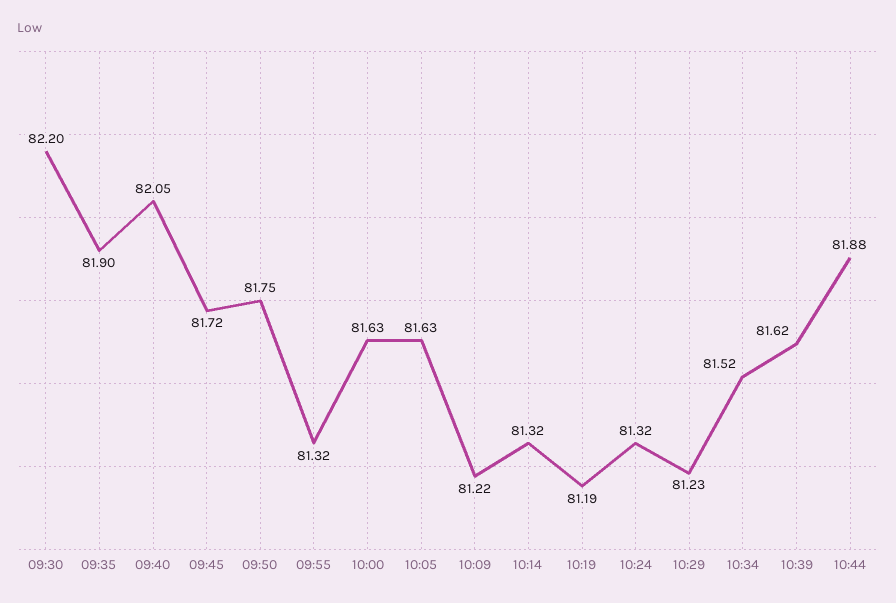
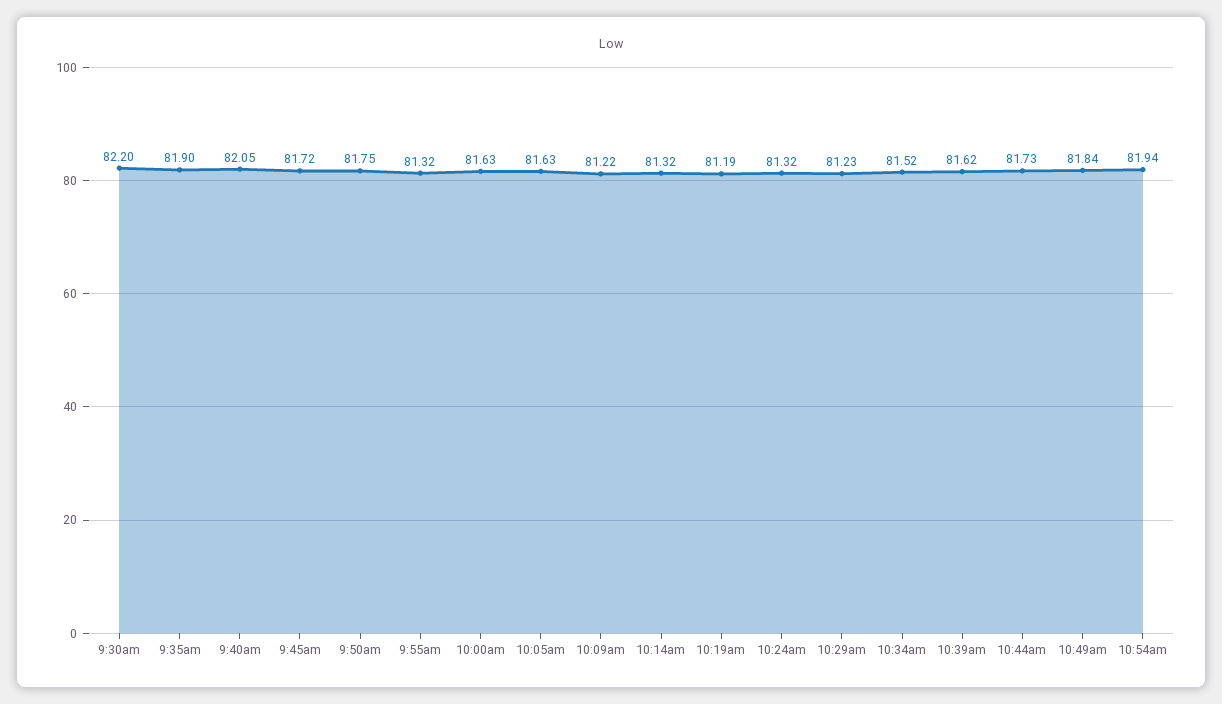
10:44: 81.88 -> 81.73
10:49am: none -> 81.84
10:54am: none -> 81.94

